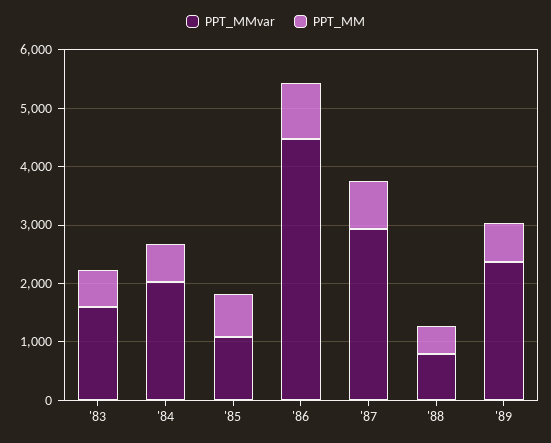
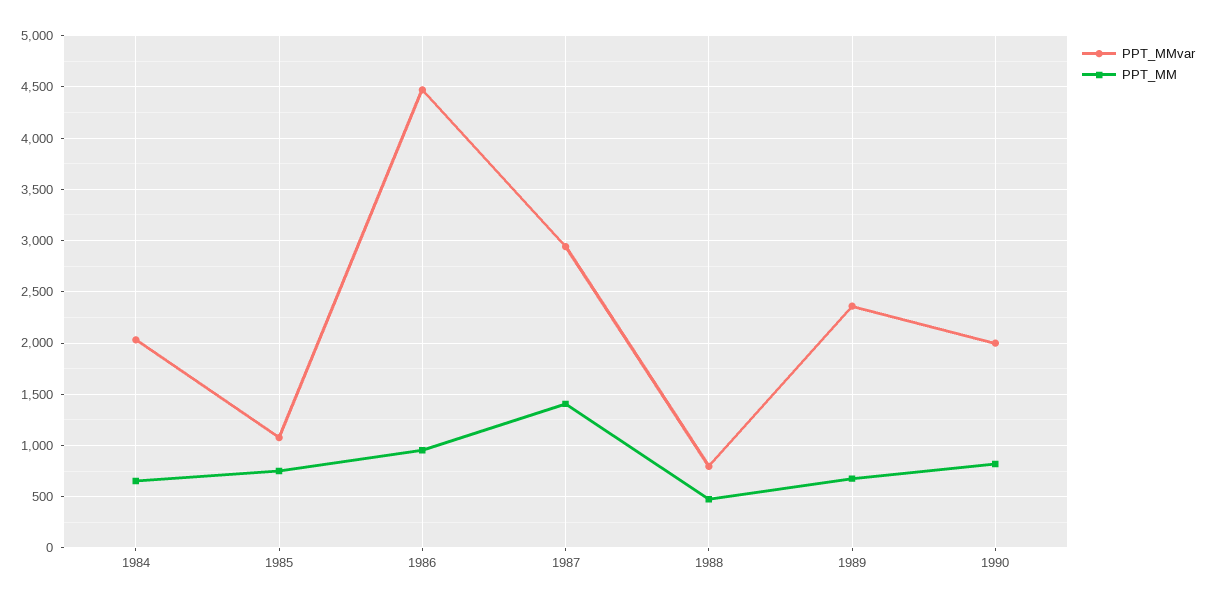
PPT_MMvar, '83: 1600 -> none
PPT_MM, '83: 600 -> none
PPT_MM, '87: 800 -> 1400
PPT_MMvar, 1990: none -> 2000
PPT_MM, 1990: none -> 800

